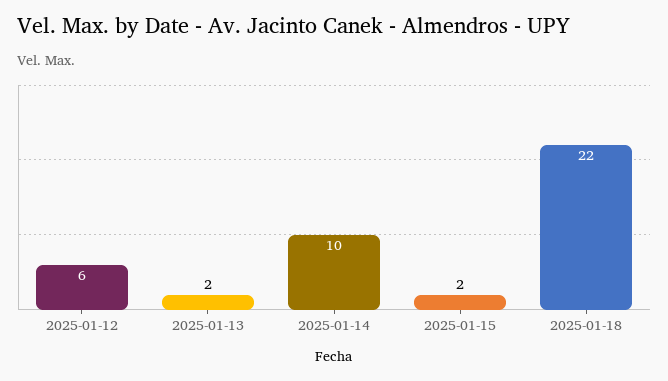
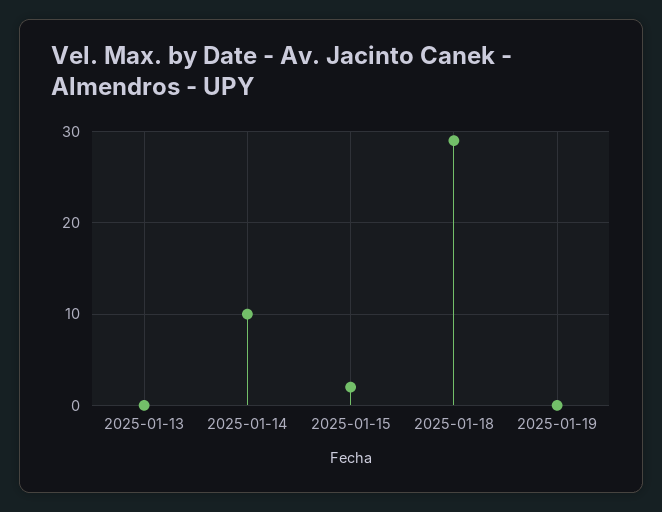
2025-01-12: 6 -> none
2025-01-13: 2 -> 0
2025-01-18: 22 -> 29
2025-01-19: none -> 0

